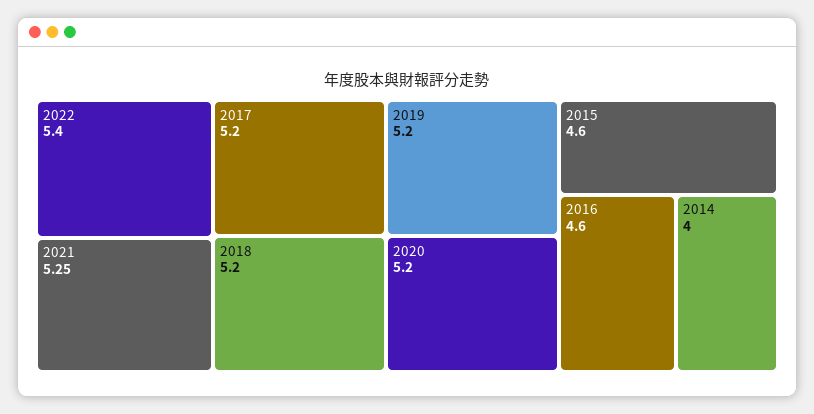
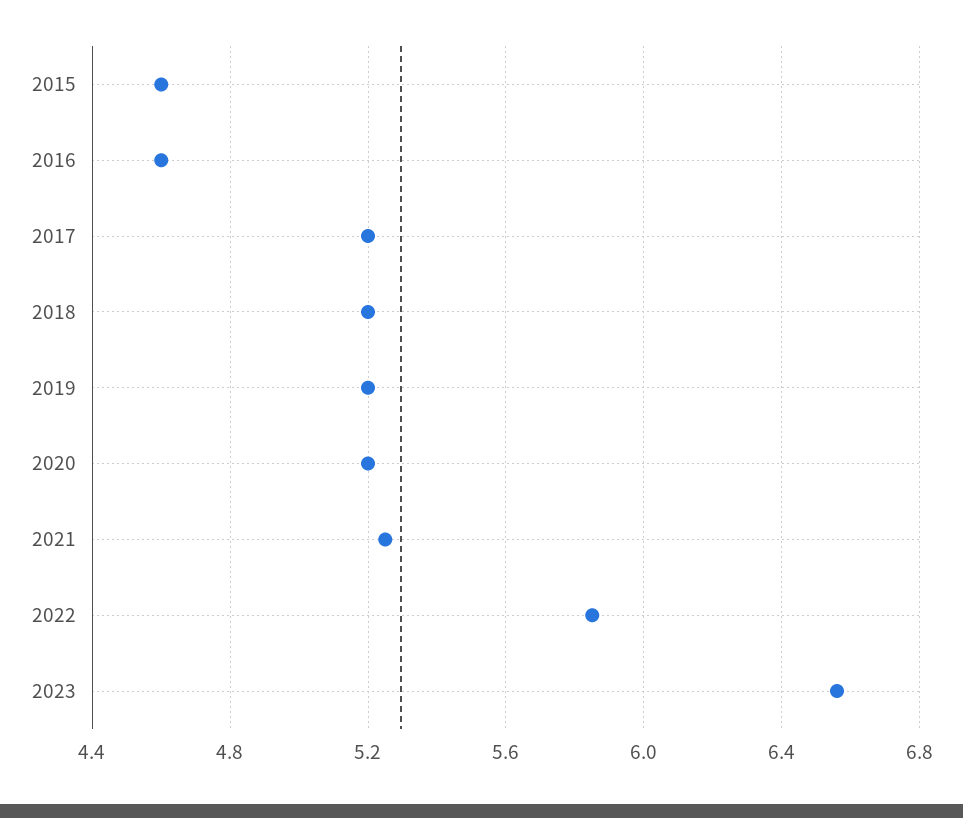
2022: 5.4 -> 5.85
2014: 4 -> none
2023: none -> 6.55

